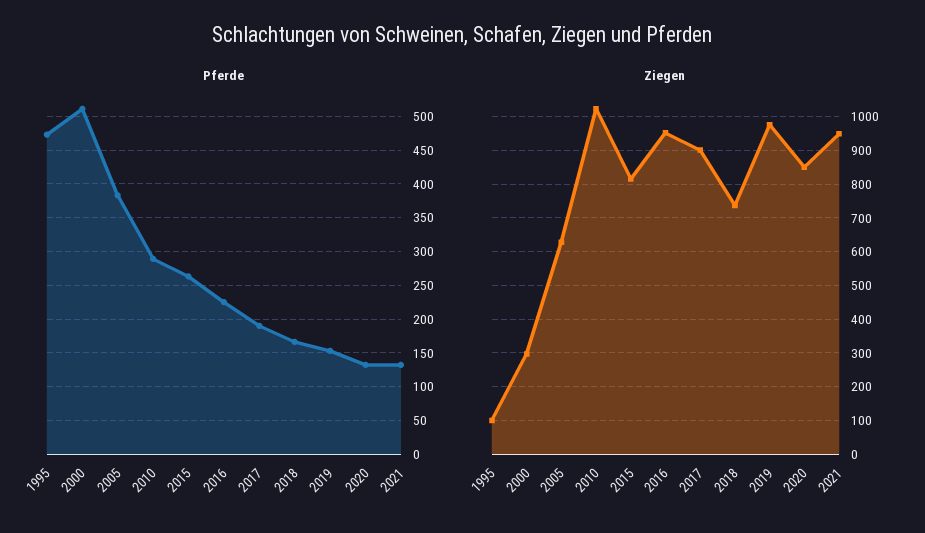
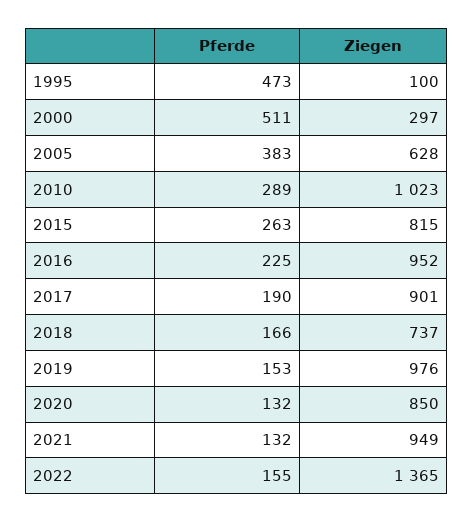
Pferde, 2022: none -> 155
Ziegen, 2022: none -> 1365

